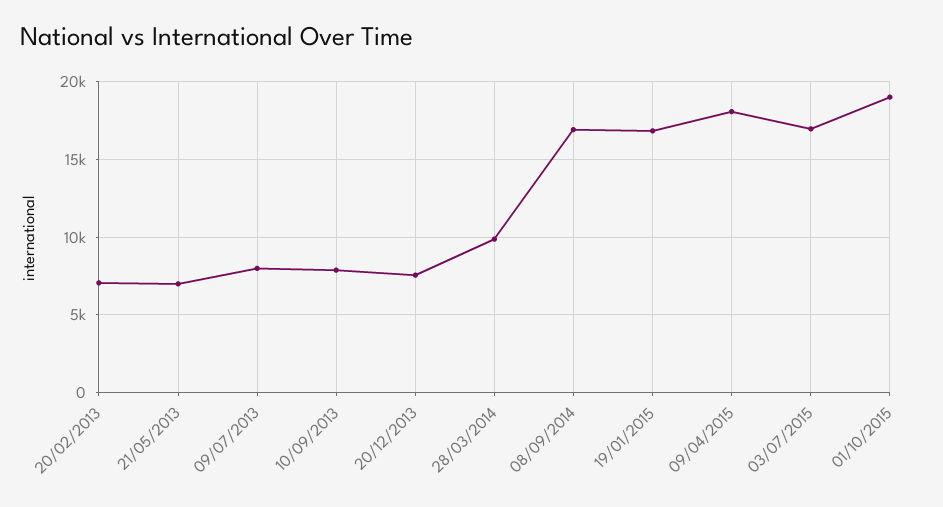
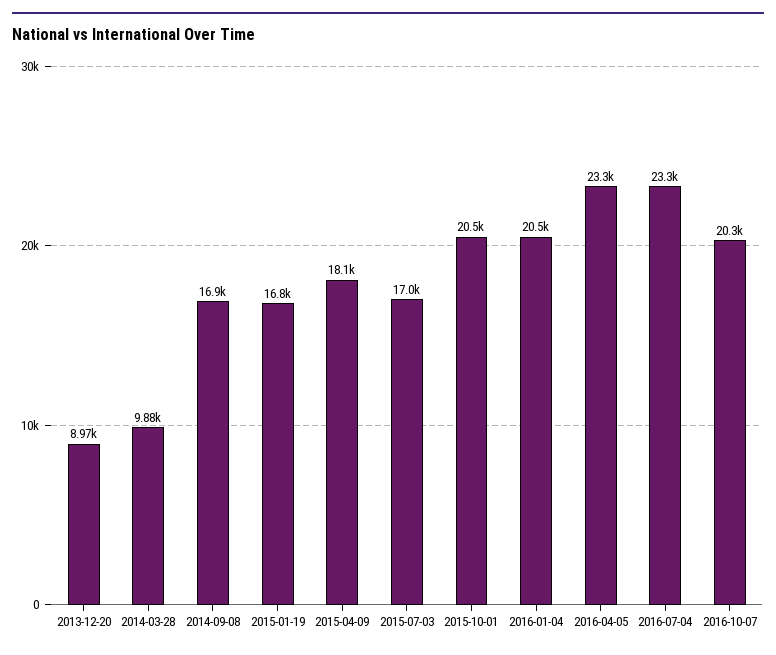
20/02/2013: 7000 -> none
21/05/2013: 7000 -> none
09/07/2013: 8000 -> none
10/09/2013: 8000 -> none
20/12/2013: 7500 -> 8970
01/10/2015: 19000 -> 20500
2016-01-04: none -> 20500
2016-04-05: none -> 23300
2016-07-04: none -> 23300
2016-10-07: none -> 20300

